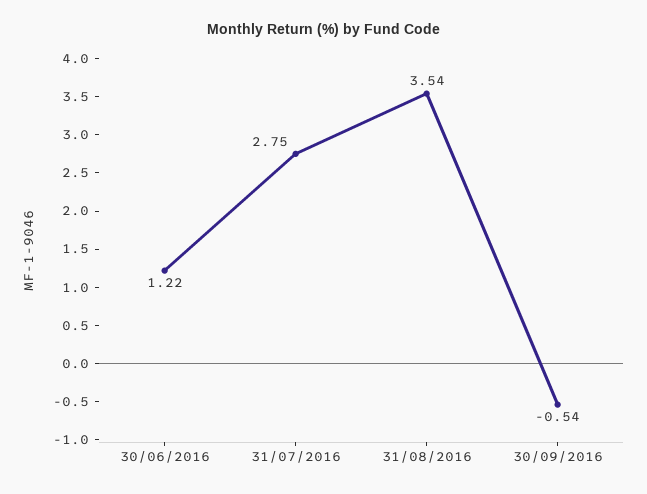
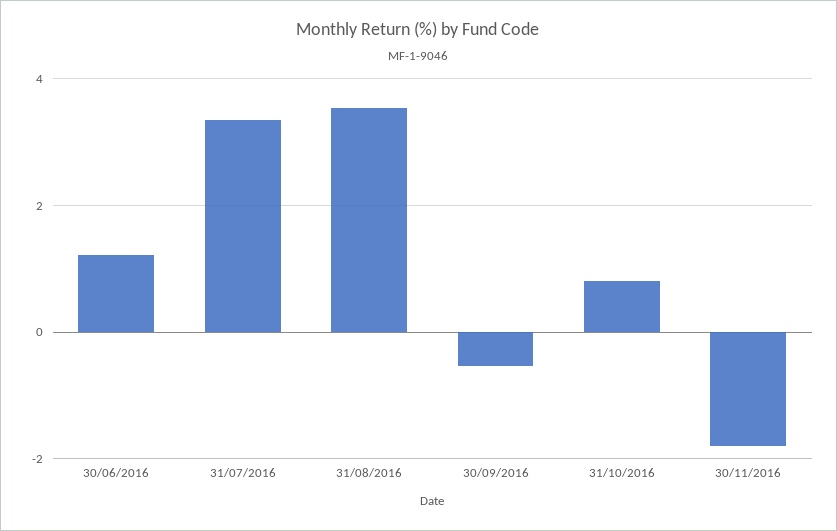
31/07/2016: 2.75 -> 3.4
31/10/2016: none -> 0.8
30/11/2016: none -> -1.8

